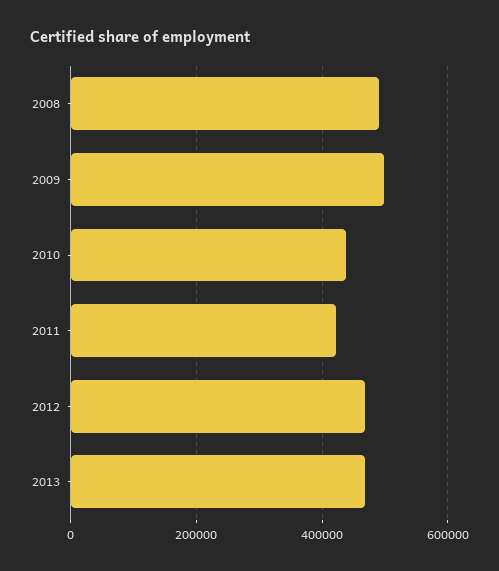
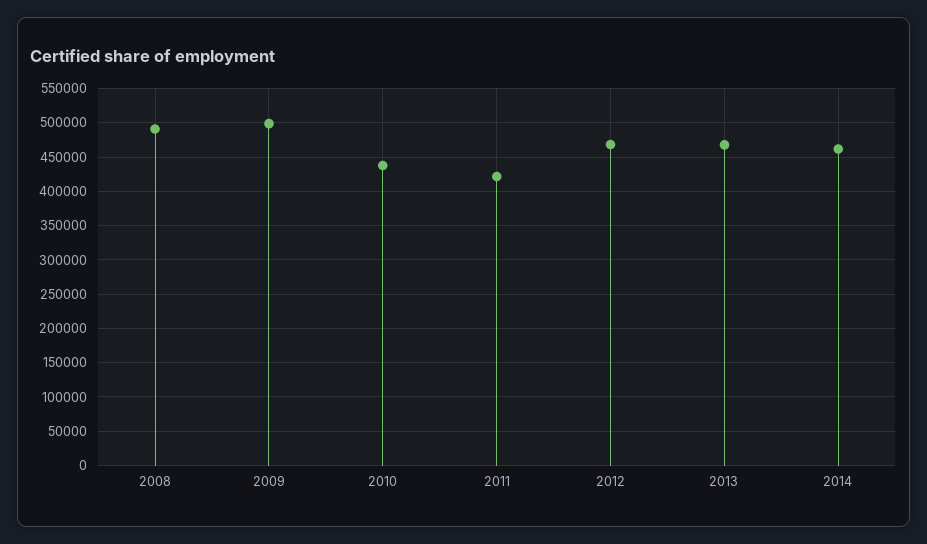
2014: none -> 460000

